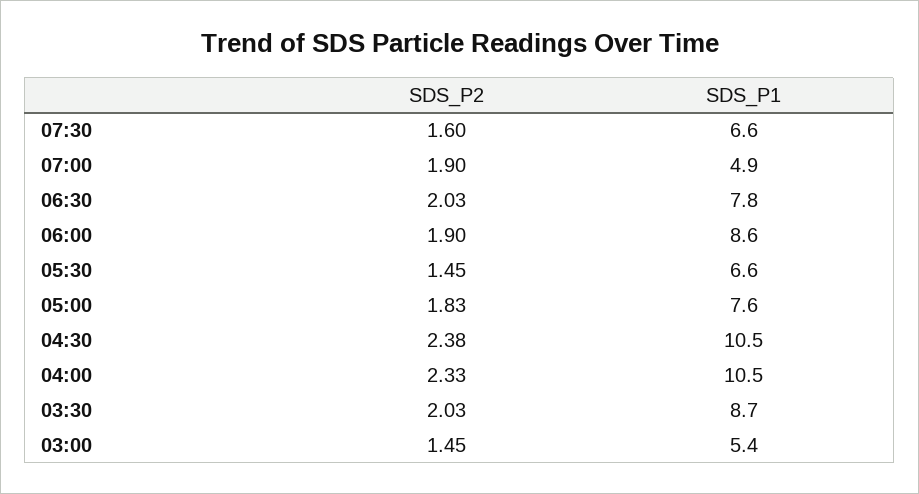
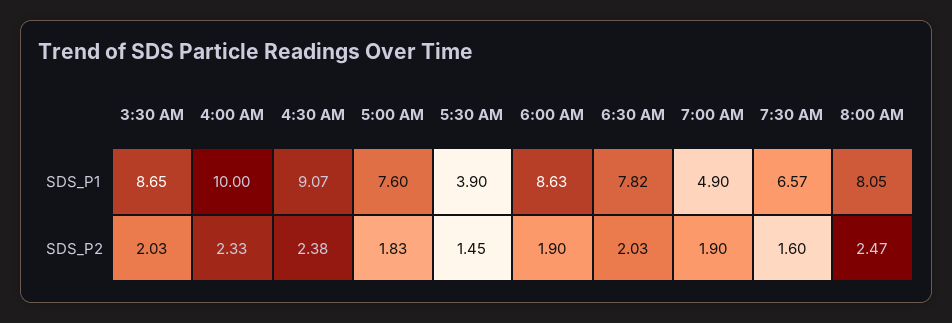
SDS_P1, 05:30: 6.6 -> 3.9
SDS_P1, 04:30: 10.5 -> 9.07
SDS_P1, 04:00: 10.5 -> 10
SDS_P2, 03:00: 1.45 -> none
SDS_P1, 03:00: 5.4 -> none
SDS_P1, 8:00 AM: none -> 8.05
SDS_P2, 8:00 AM: none -> 2.47

